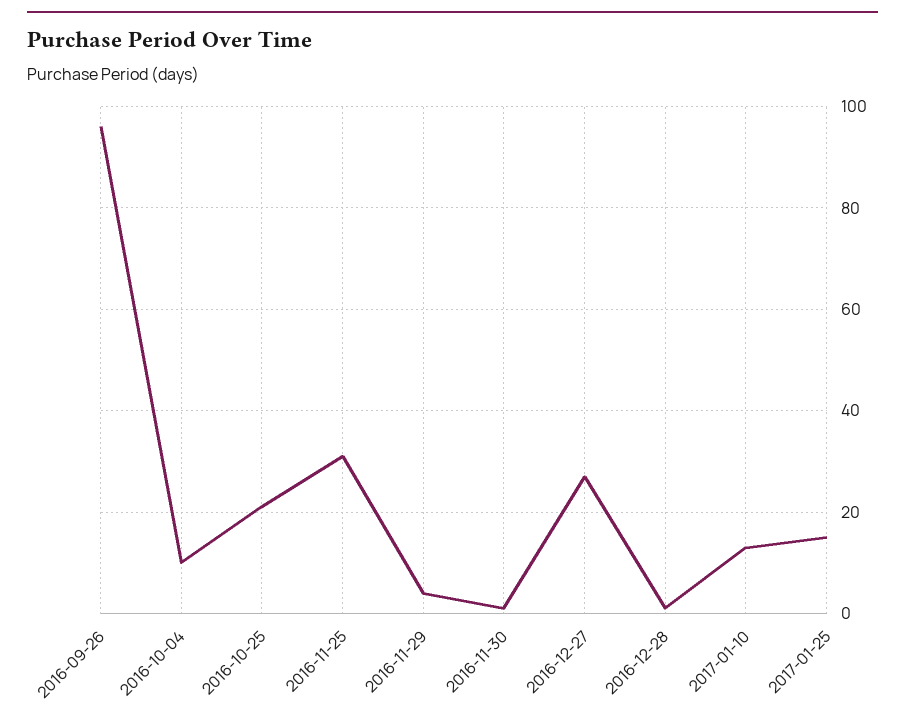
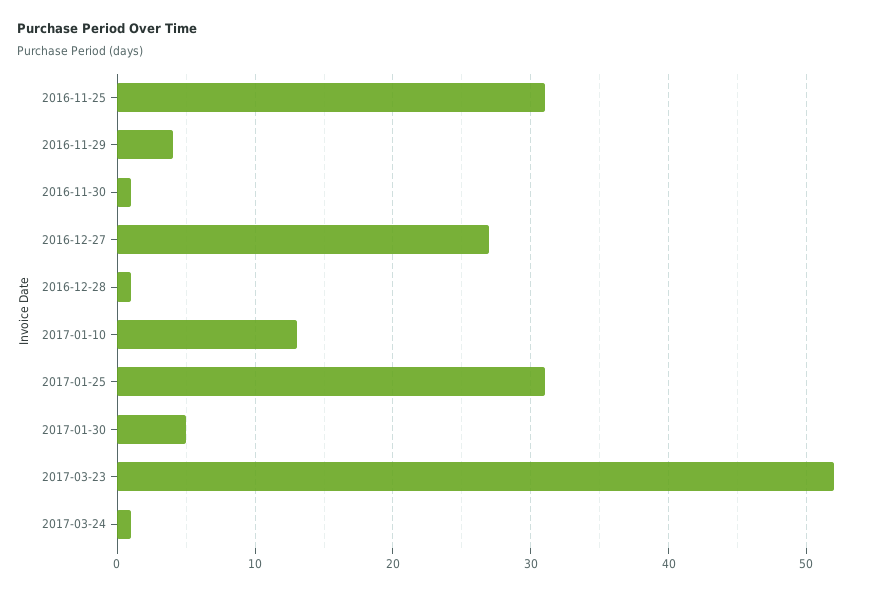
2016-09-26: 95 -> none
2016-10-04: 10 -> none
2016-10-25: 20 -> none
2017-01-25: 15 -> 31
2017-01-30: none -> 5
2017-03-23: none -> 52
2017-03-24: none -> 1

